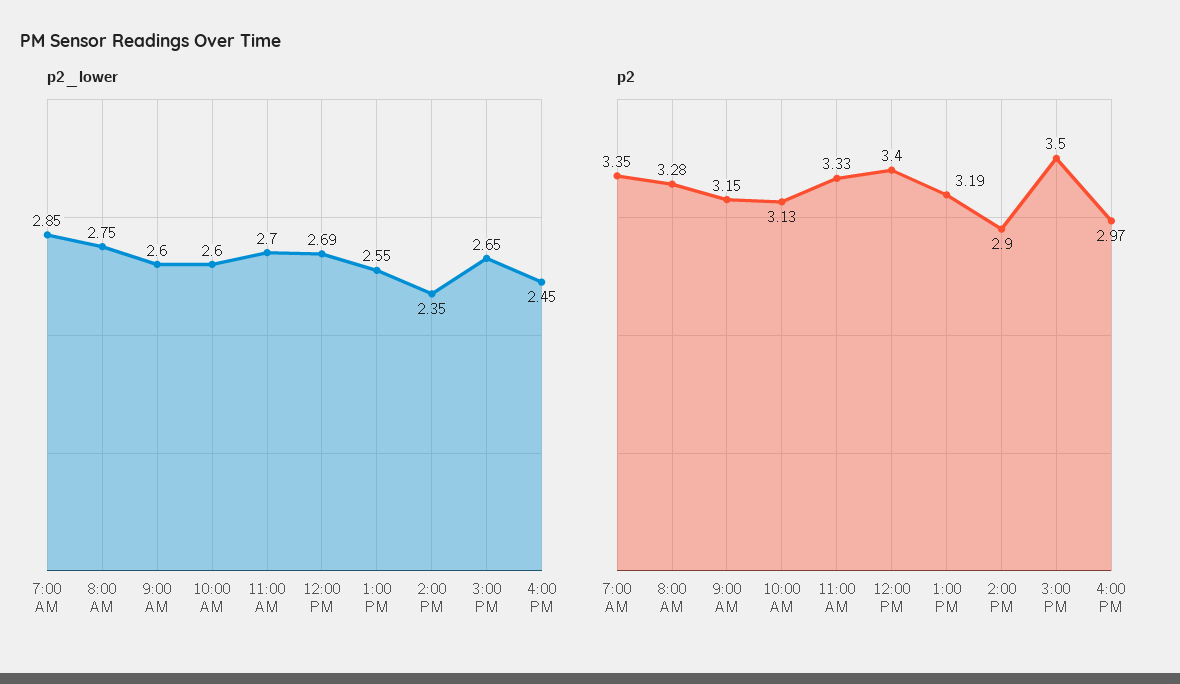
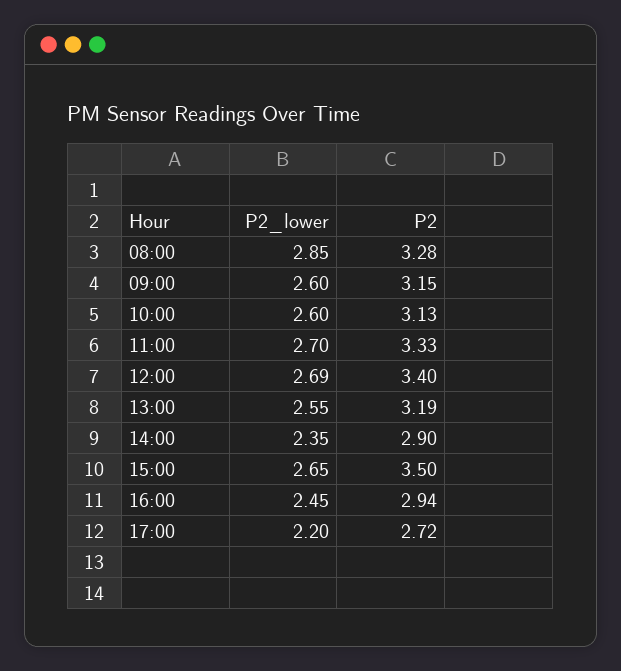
p2_lower, 7:00 AM: 2.85 -> none
p2_lower, 8:00 AM: 2.75 -> 2.85
p2, 7:00 AM: 3.35 -> none
p2, 4:00 PM: 2.97 -> 2.94
p2_lower, 17:00: none -> 2.2
p2, 17:00: none -> 2.72

